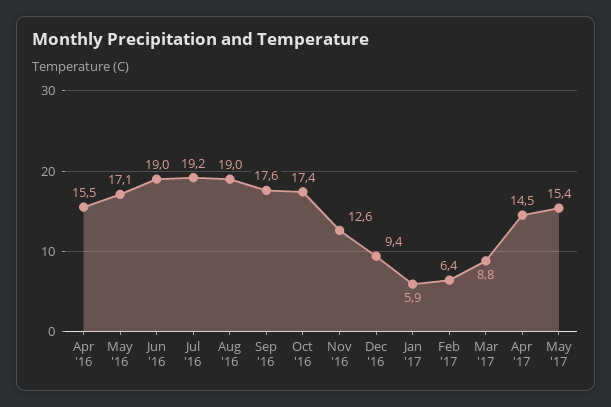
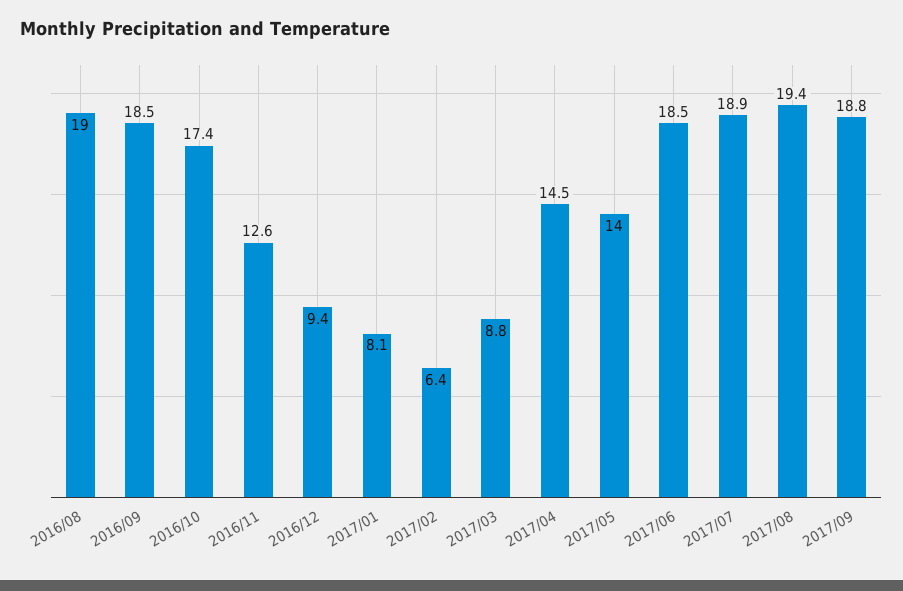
Apr '16: 15.5 -> none
May '16: 17.1 -> none
Jun '16: 19 -> none
Jul '16: 19.2 -> none
Sep '16: 17.6 -> 18.5
Jan '17: 5.9 -> 8.1
May '17: 15.4 -> 14
2017/06: none -> 18.5
2017/07: none -> 18.9
2017/08: none -> 19.4
2017/09: none -> 18.8

